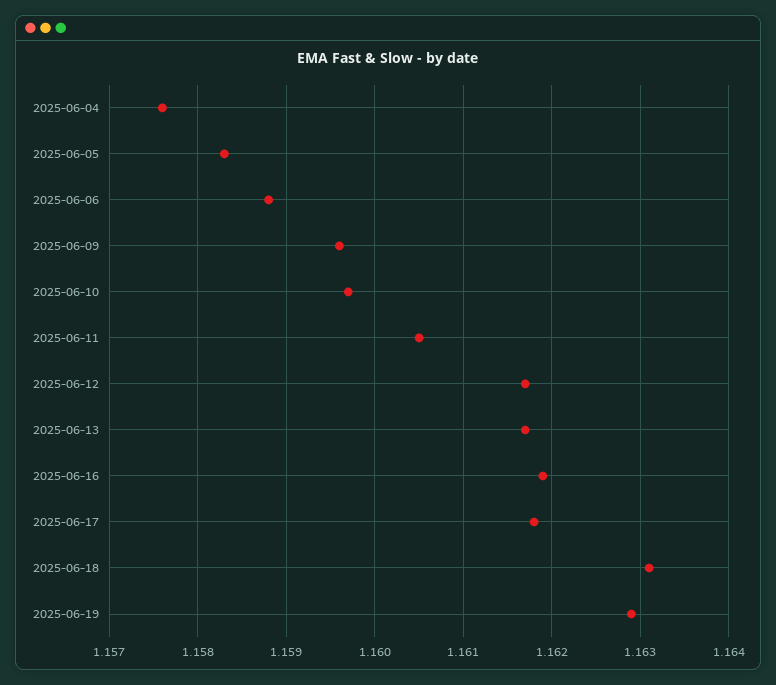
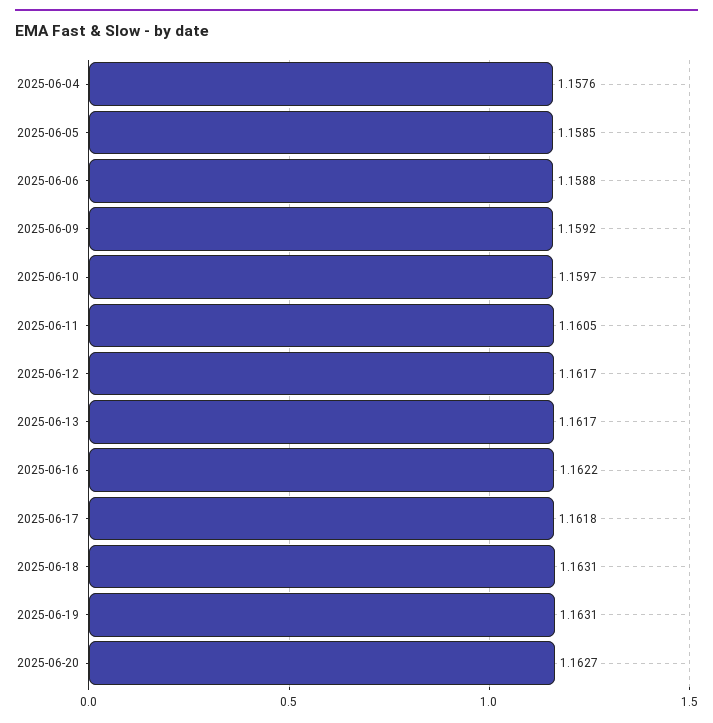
2025-06-05: 1.1583 -> 1.1585
2025-06-09: 1.1596 -> 1.1592
2025-06-16: 1.1619 -> 1.1622
2025-06-19: 1.1629 -> 1.1631
2025-06-20: none -> 1.1627

